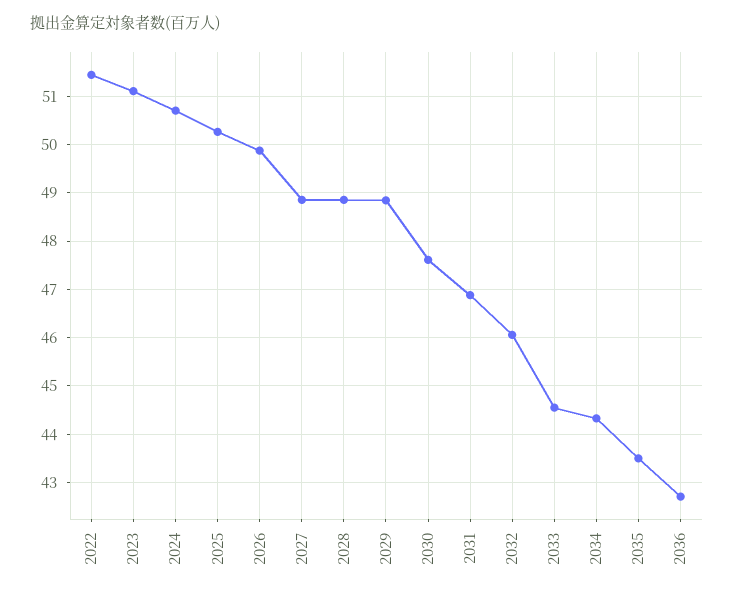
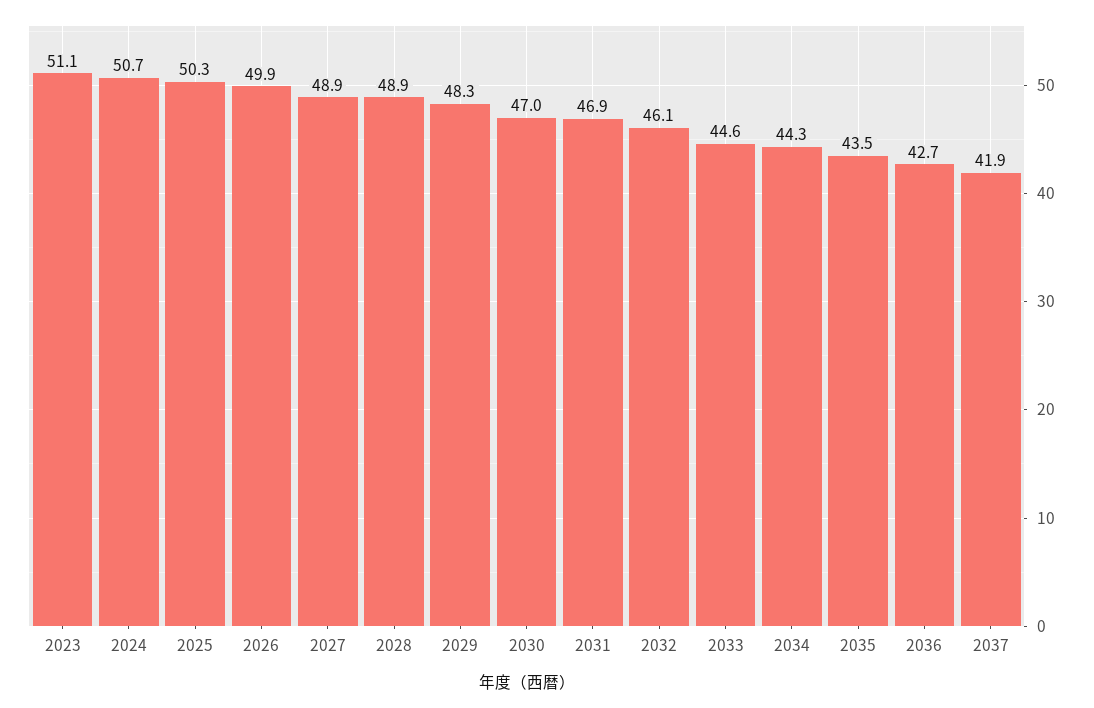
2022: 51.4 -> none
2029: 48.8 -> 48.3
2030: 47.6 -> 47
2037: none -> 41.9

